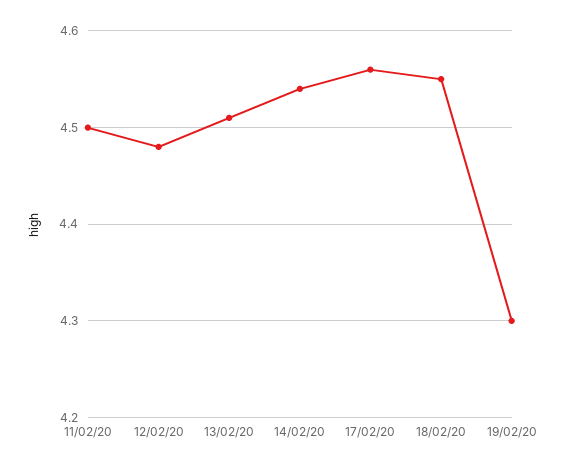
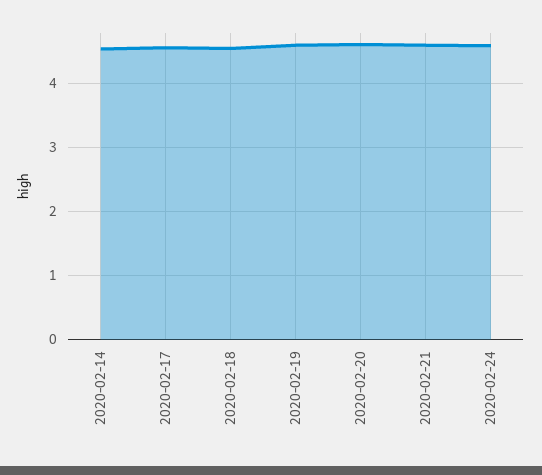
11/02/20: 4.5 -> none
12/02/20: 4.48 -> none
13/02/20: 4.51 -> none
19/02/20: 4.3 -> 4.6
2020-02-20: none -> 4.6
2020-02-21: none -> 4.6
2020-02-24: none -> 4.6

